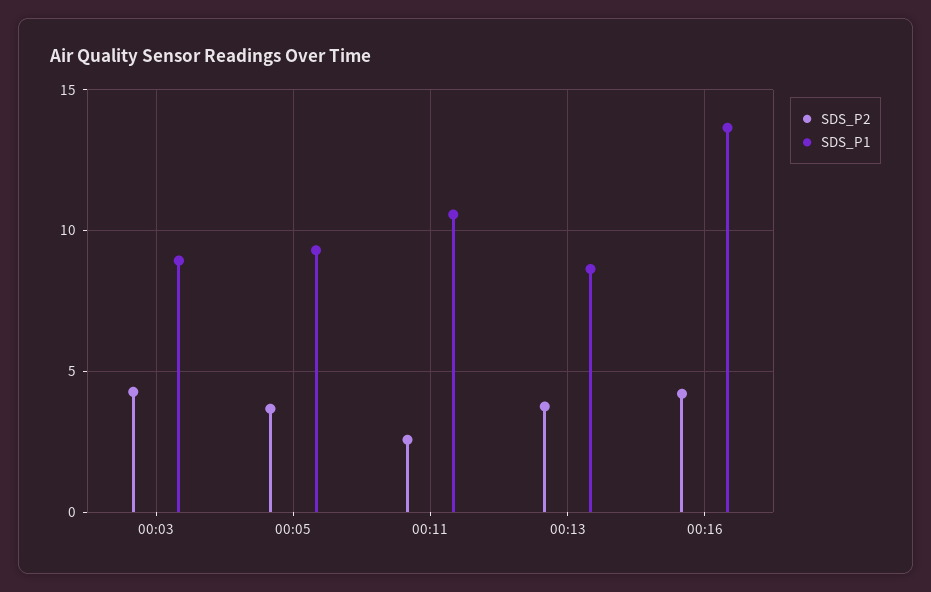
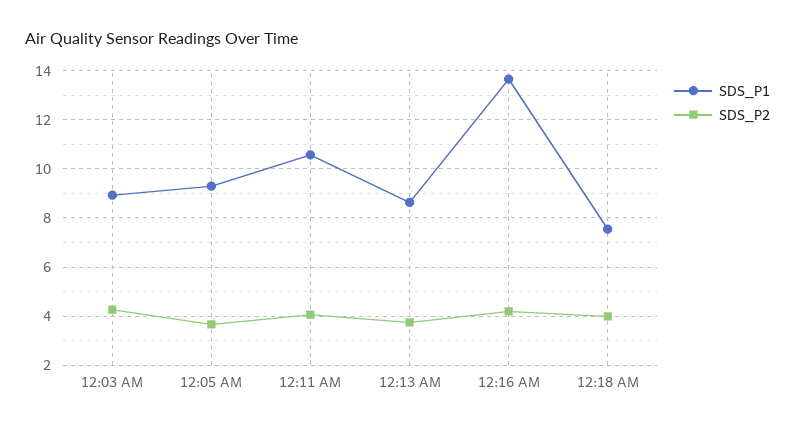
SDS_P2, 00:11: 2.5 -> 4
SDS_P1, 12:18 AM: none -> 7.5
SDS_P2, 12:18 AM: none -> 4

